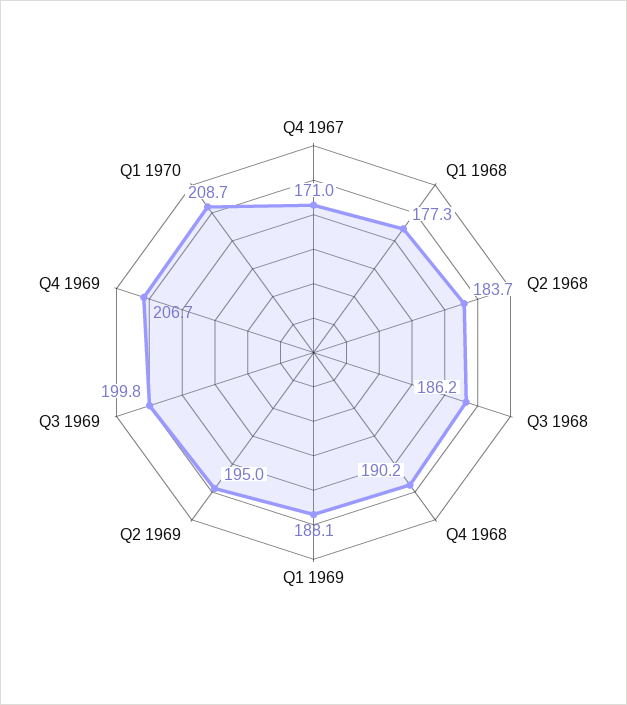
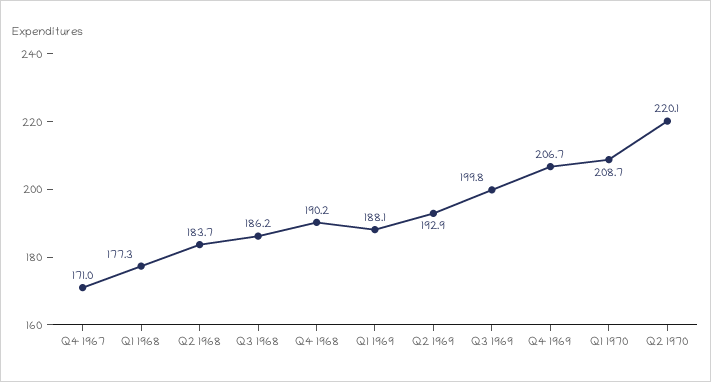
Q2 1969: 195 -> 192.9
Q2 1970: none -> 220.1

